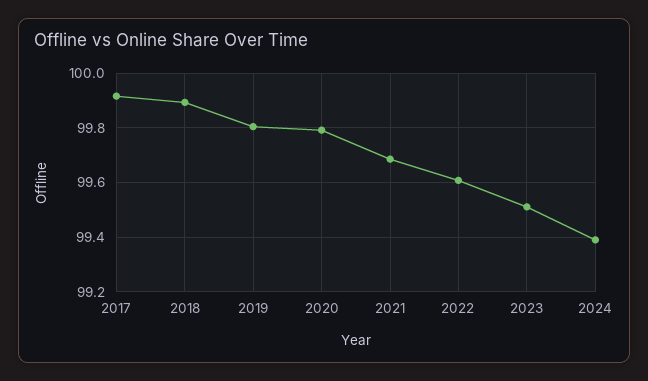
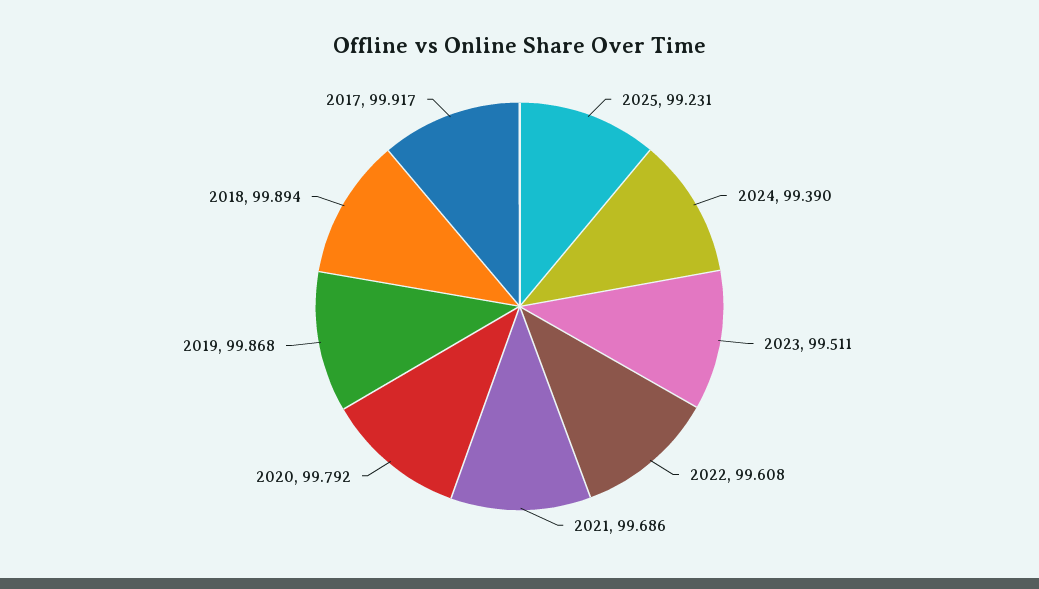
2019: 99.8 -> 99.868
2025: none -> 99.231

